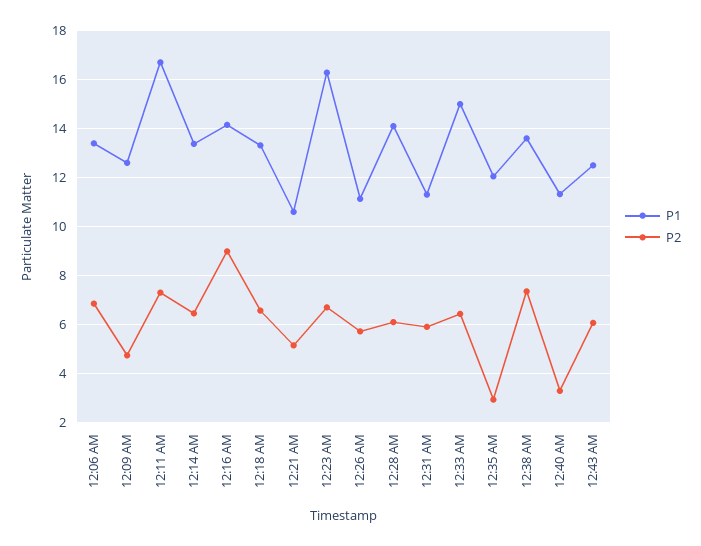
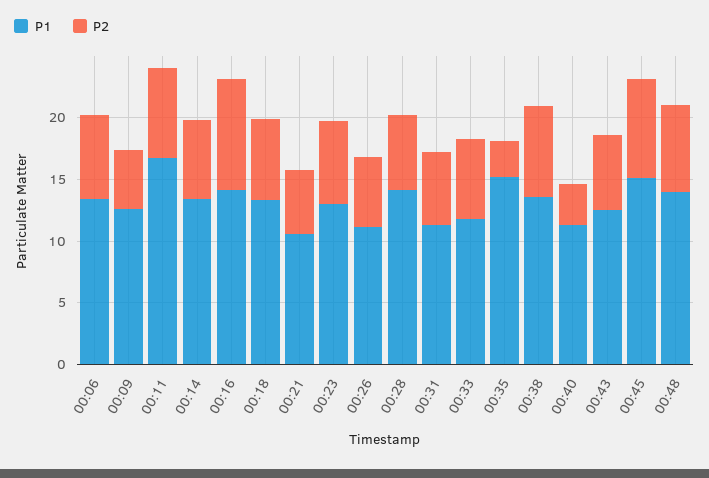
P1, 12:23 AM: 16.25 -> 13
P1, 12:33 AM: 15 -> 12
P1, 12:35 AM: 12 -> 15
P1, 00:45: none -> 15
P2, 00:45: none -> 8
P1, 00:48: none -> 14
P2, 00:48: none -> 7

